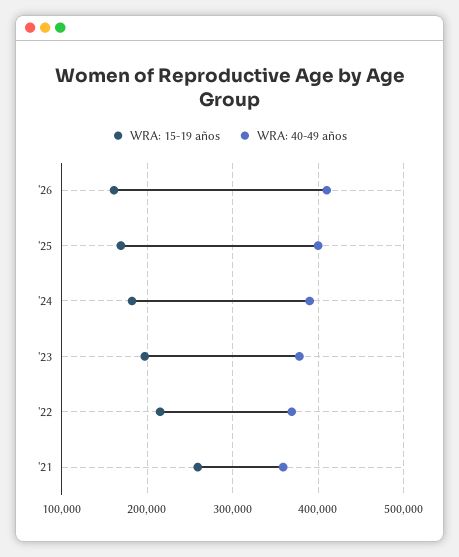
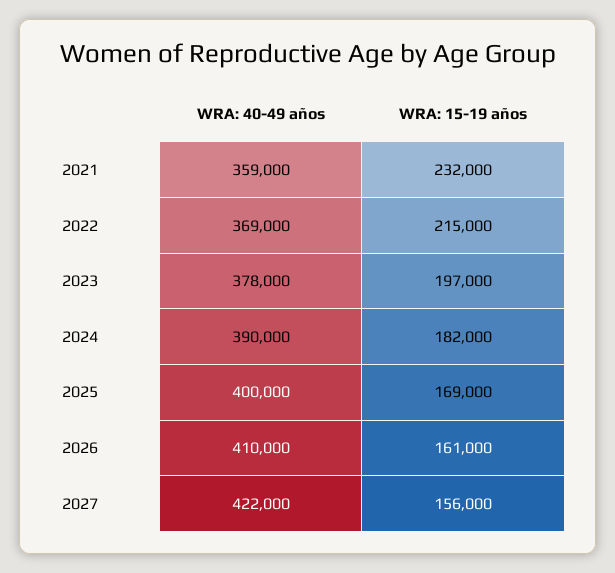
WRA: 15-19 años, '21: 260000 -> 232000
WRA: 40-49 años, 2027: none -> 422000
WRA: 15-19 años, 2027: none -> 156000

